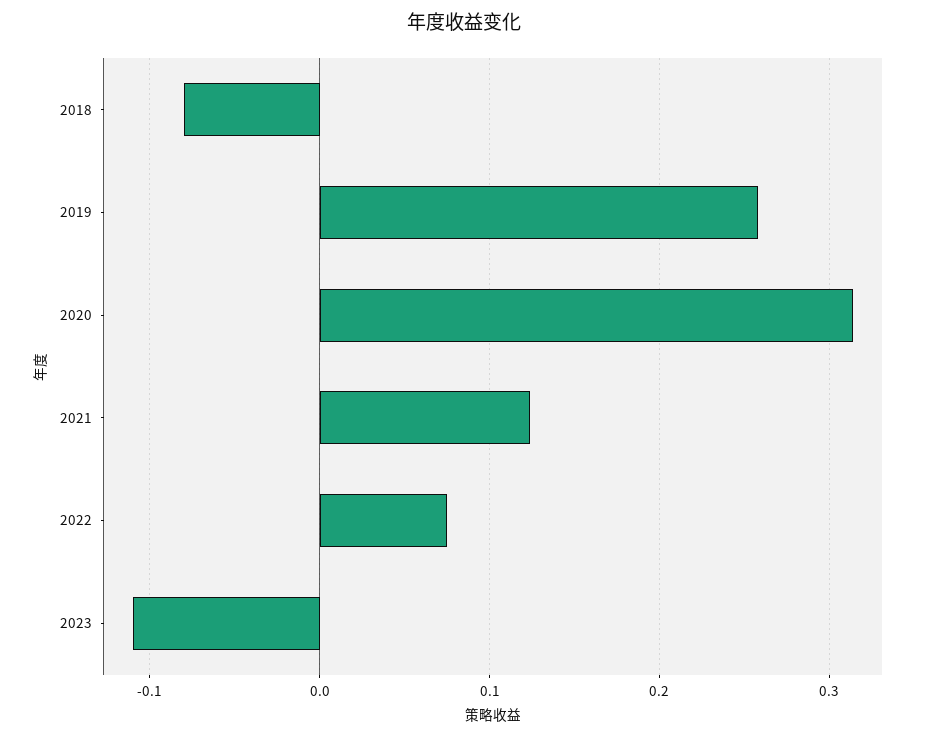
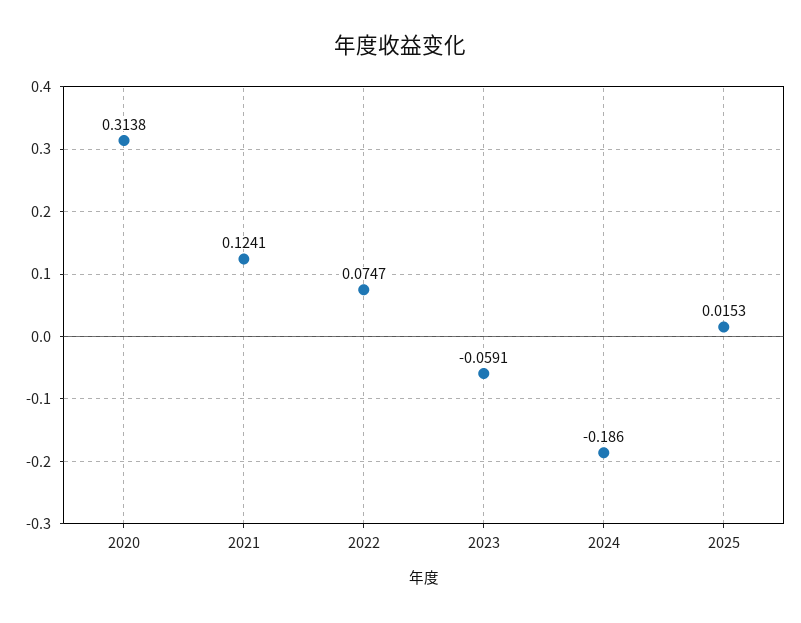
2018: -0.08 -> none
2019: 0.26 -> none
2023: -0.11 -> -0.0591
2024: none -> -0.186
2025: none -> 0.0153

